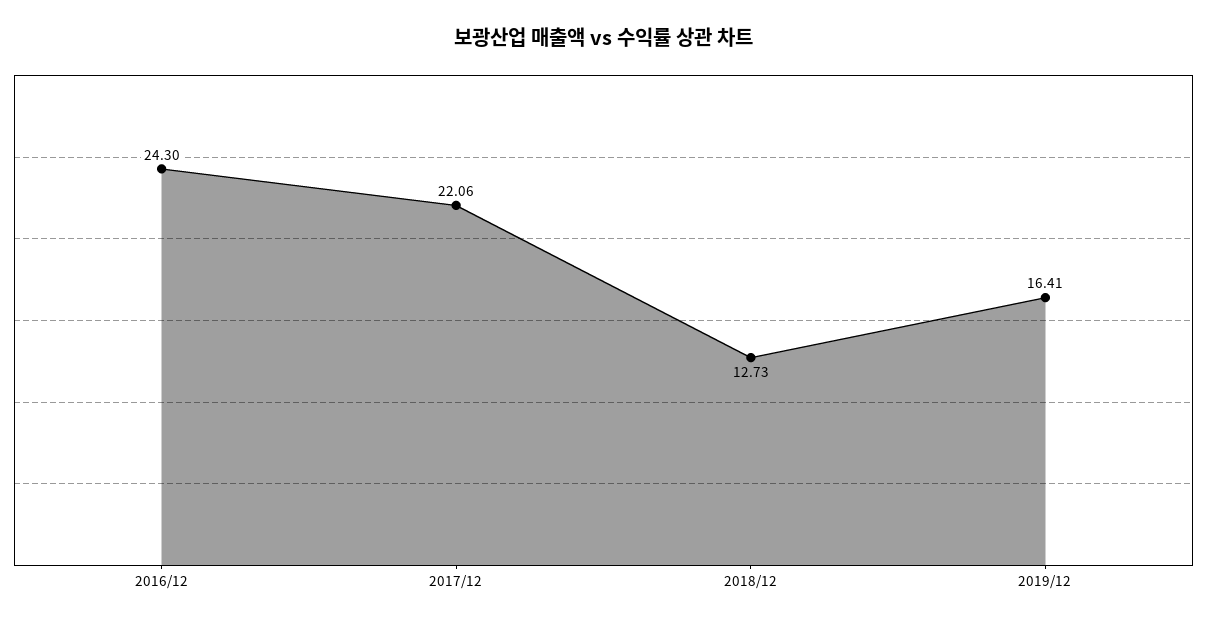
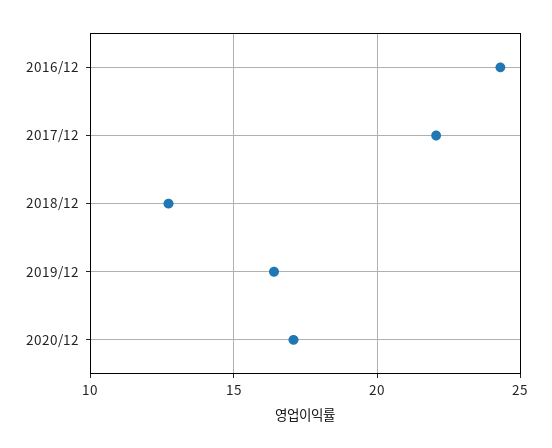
2020/12: none -> 17

